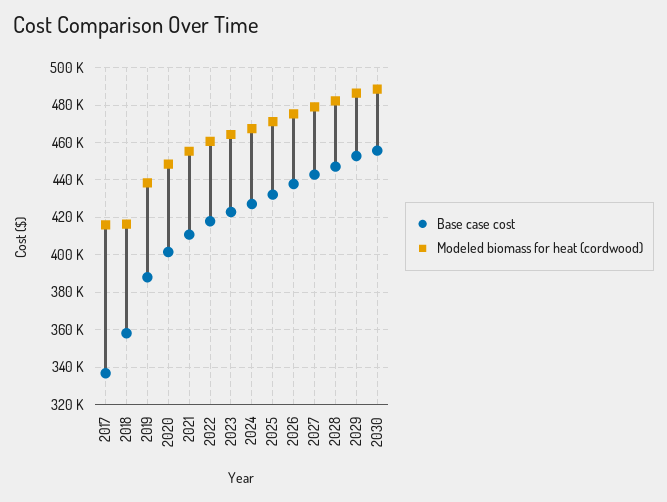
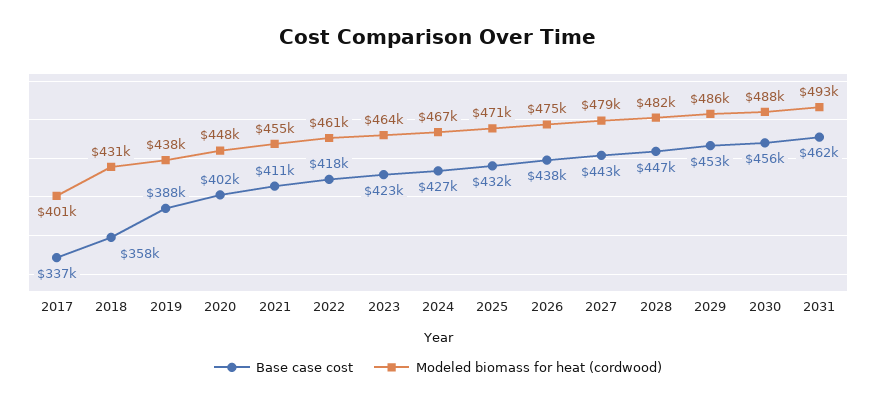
Modeled biomass for heat (cordwood), 2017: 415000 -> 401000
Modeled biomass for heat (cordwood), 2018: 415000 -> 431000
Base case cost, 2031: none -> 462000
Modeled biomass for heat (cordwood), 2031: none -> 493000

